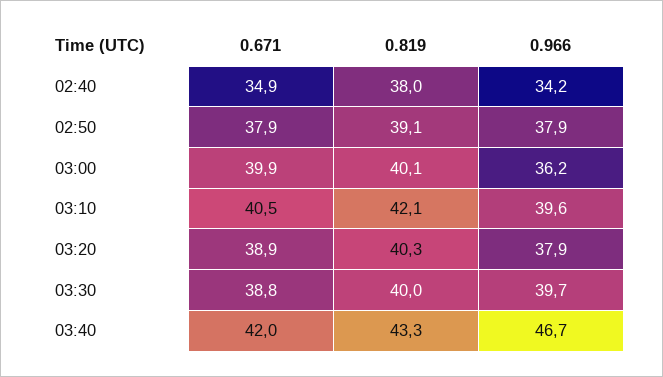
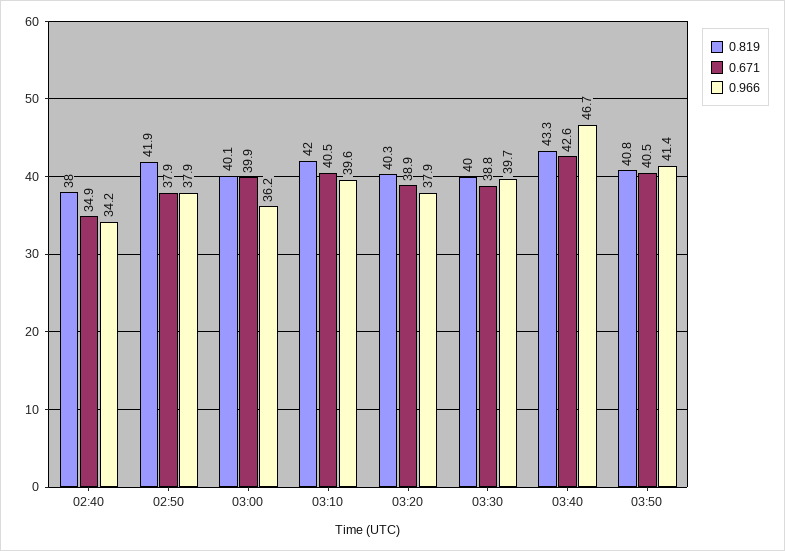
0.819, 02:50: 39.1 -> 41.9
0.819, 03:10: 42.1 -> 42
0.671, 03:40: 42 -> 42.6
0.819, 03:50: none -> 40.8
0.671, 03:50: none -> 40.5
0.966, 03:50: none -> 41.4

